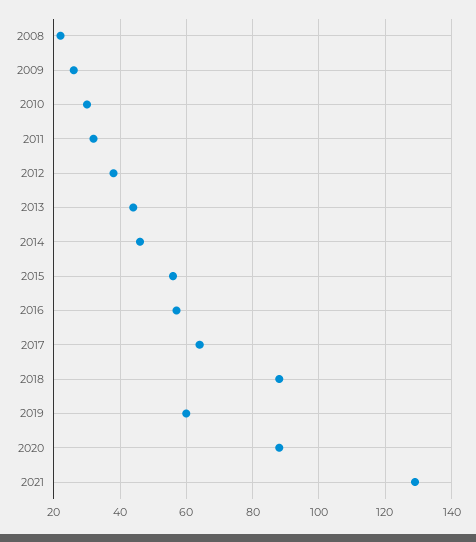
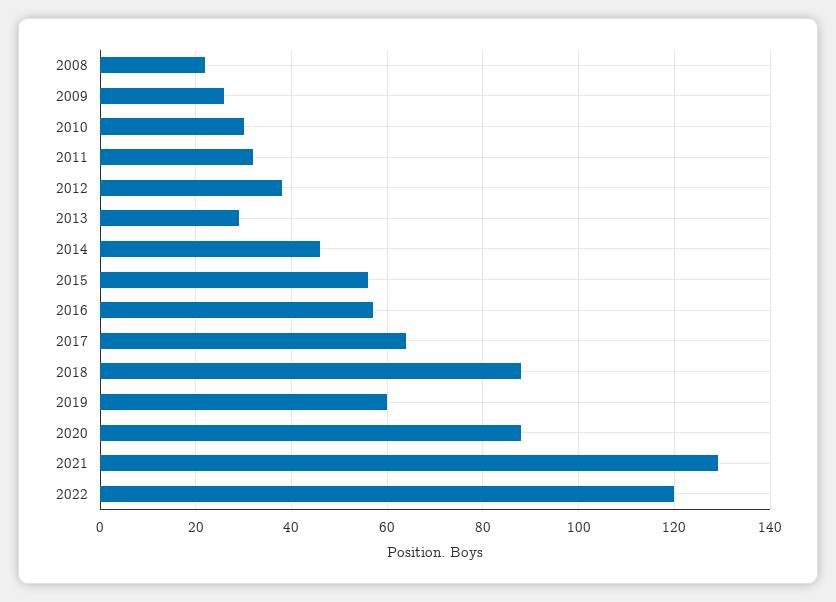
2013: 45 -> 30
2022: none -> 120

